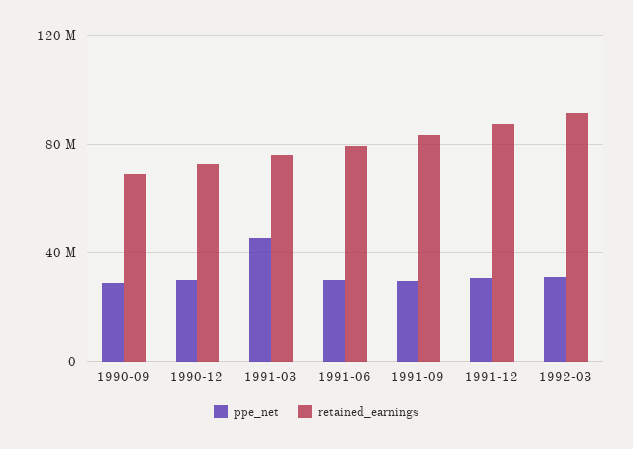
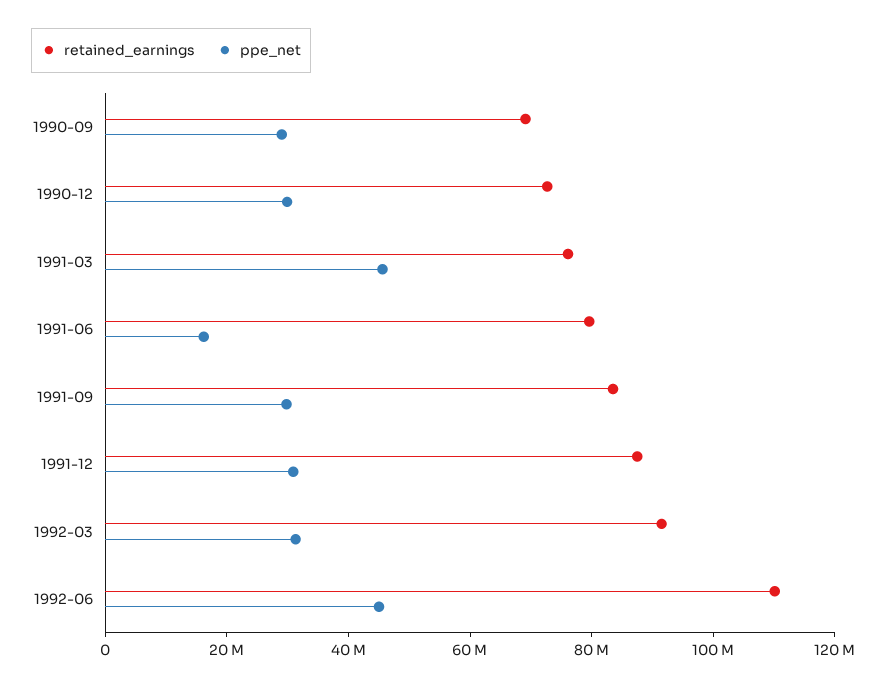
ppe_net, 1991-06: 30000000 -> 15000000
retained_earnings, 1992-06: none -> 110000000
ppe_net, 1992-06: none -> 45000000

